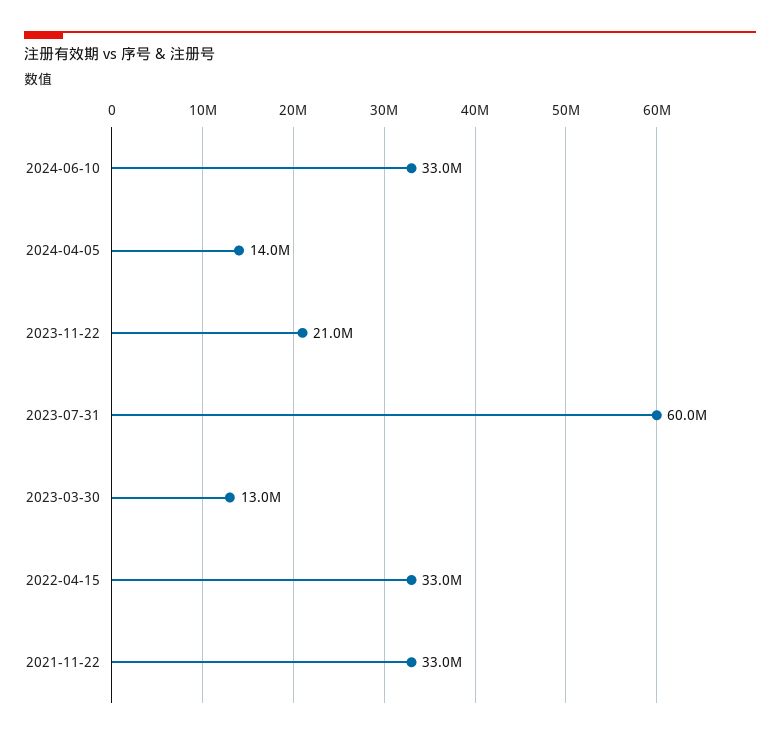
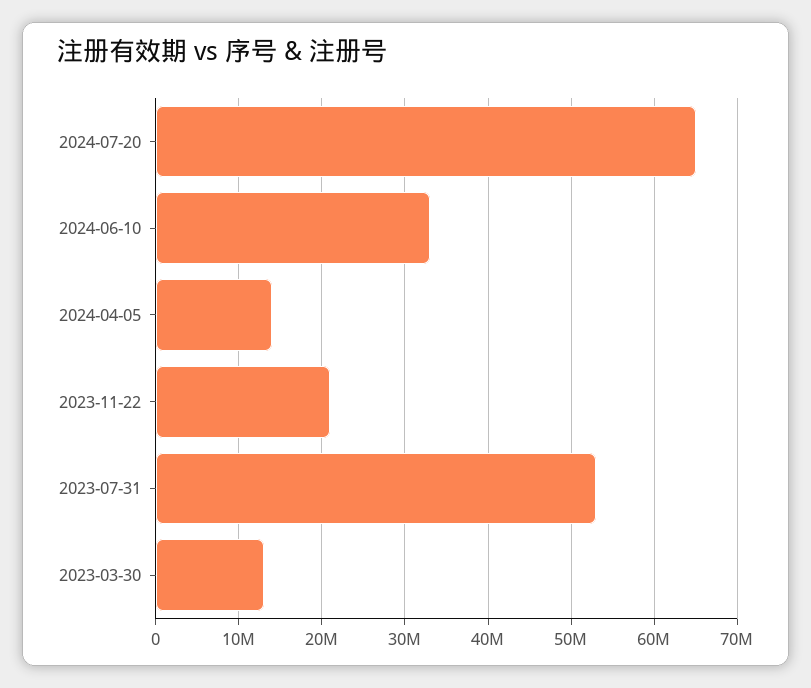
2023-07-31: 60000000 -> 53000000
2022-04-15: 33000000 -> none
2021-11-22: 33000000 -> none
2024-07-20: none -> 65000000

